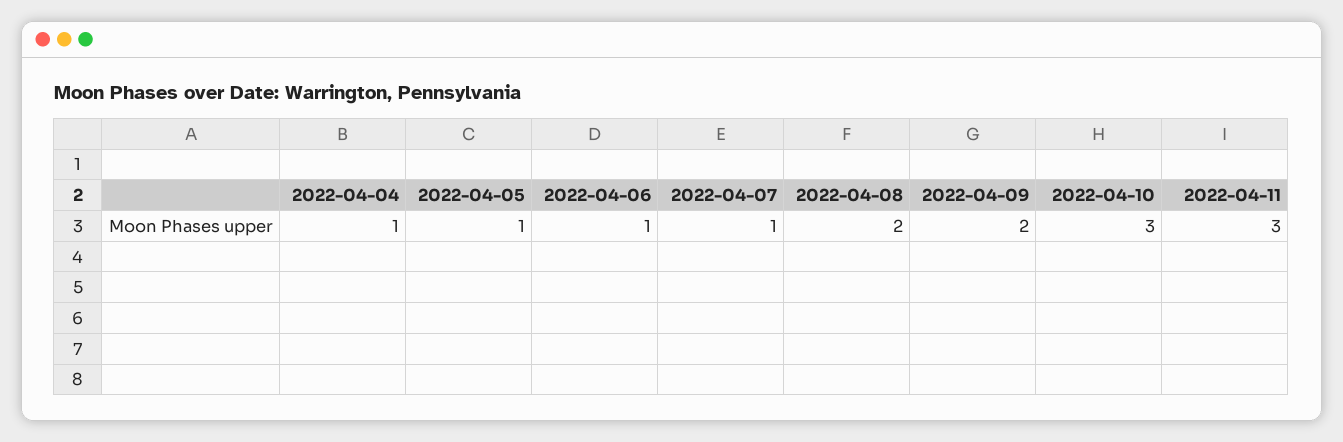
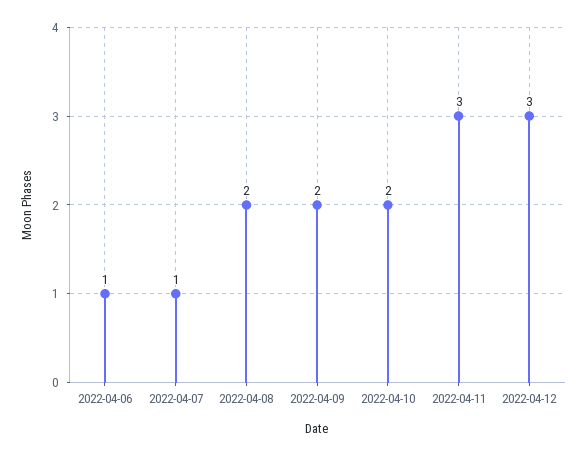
2022-04-04: 1 -> none
2022-04-05: 1 -> none
2022-04-10: 3 -> 2
2022-04-12: none -> 3

